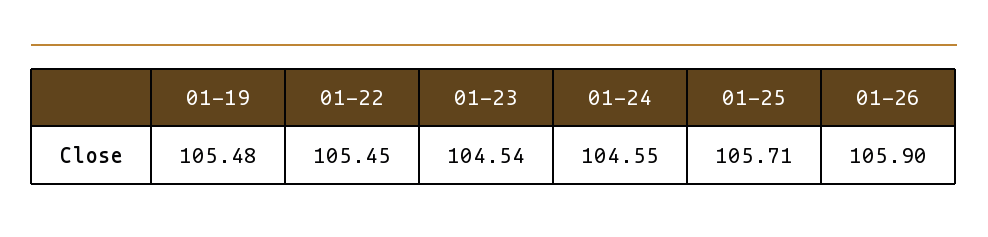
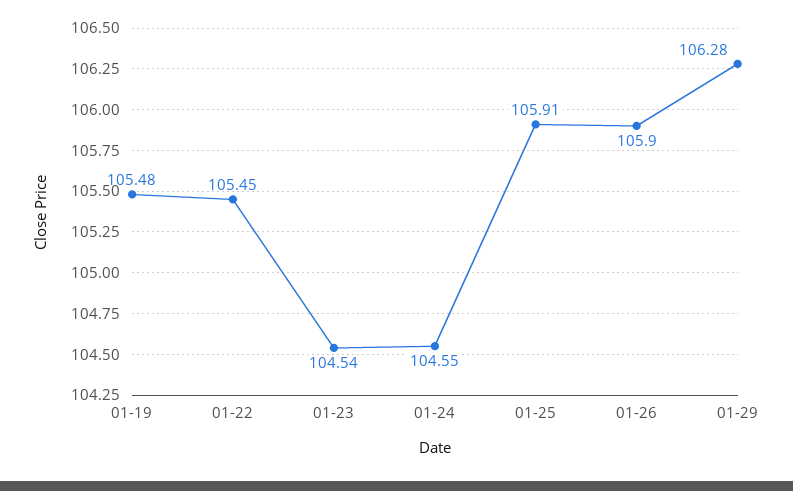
01-25: 105.71 -> 105.91
01-29: none -> 106.28

